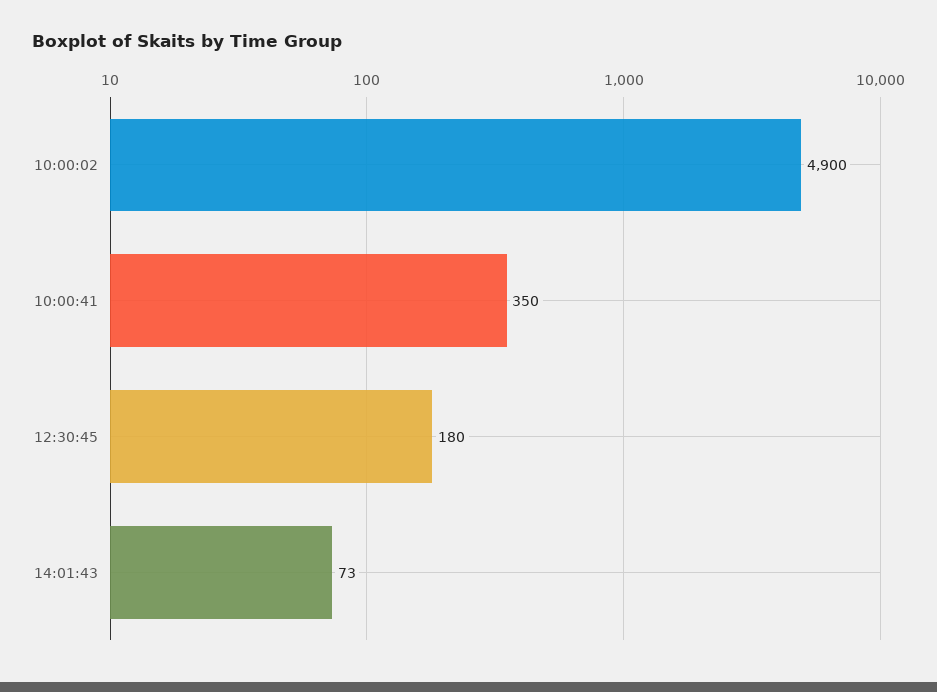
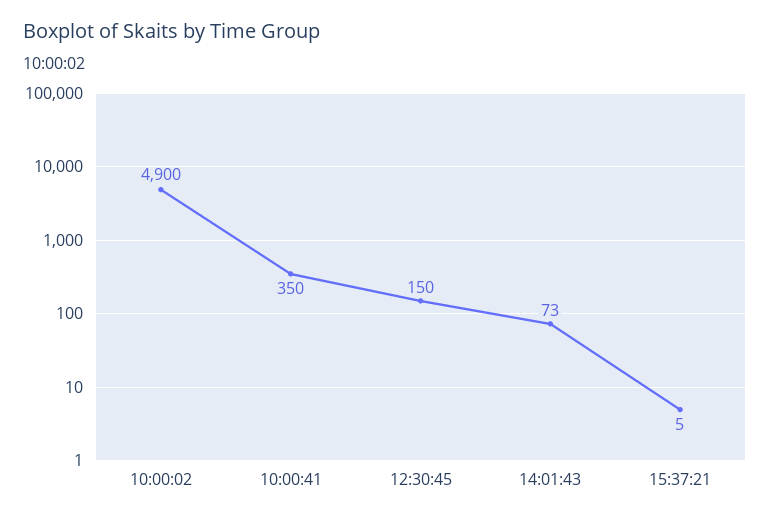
12:30:45: 180 -> 150
15:37:21: none -> 5

